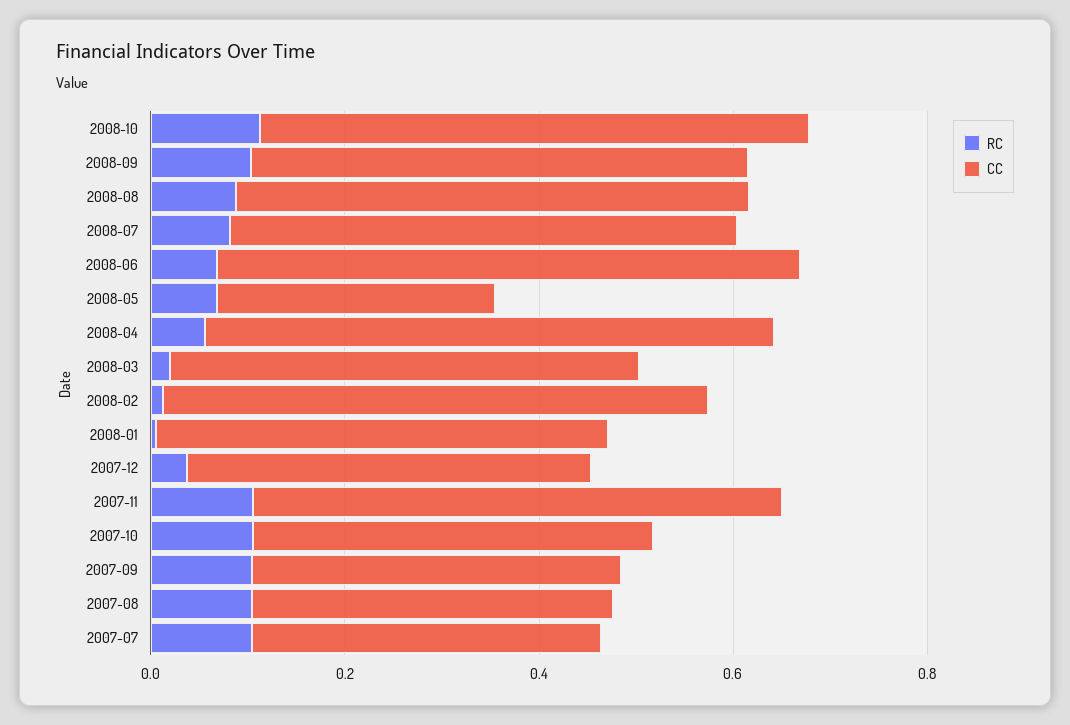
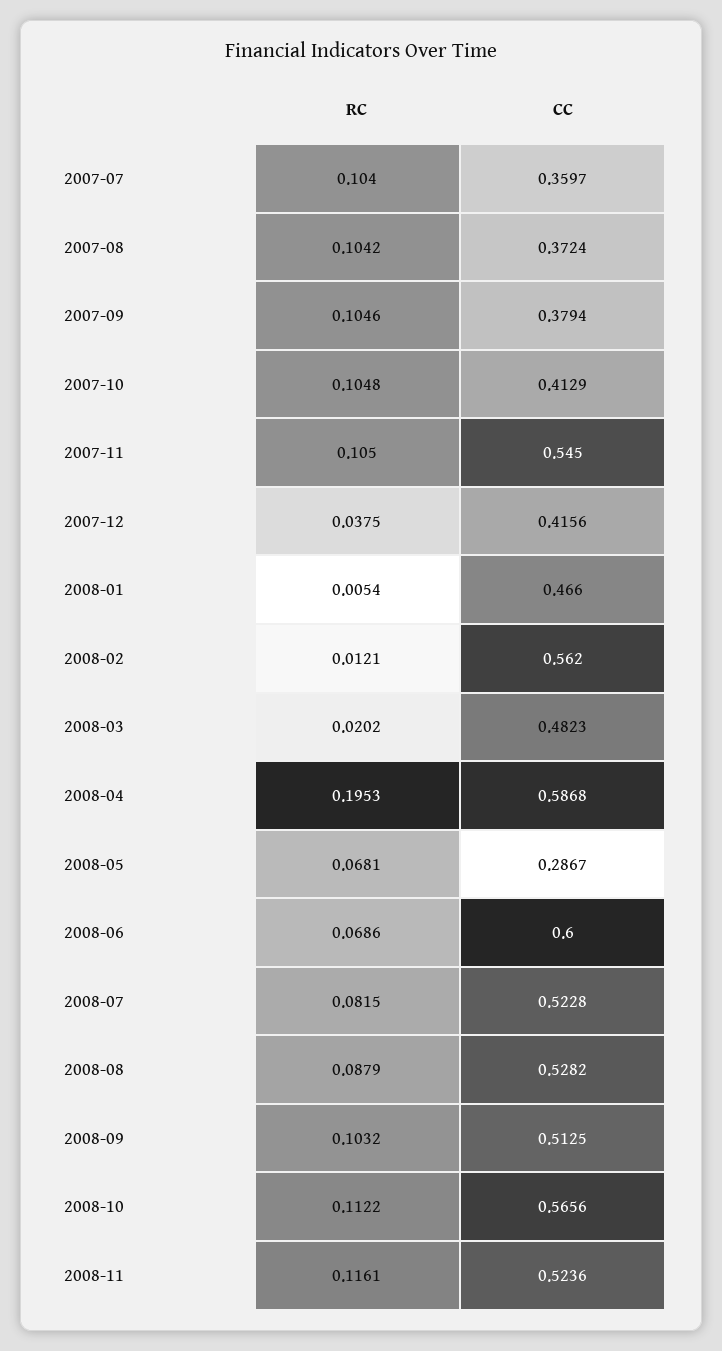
RC, 2008-04: 0.05 -> 0.1953
RC, 2008-11: none -> 0.1161
CC, 2008-11: none -> 0.5236

